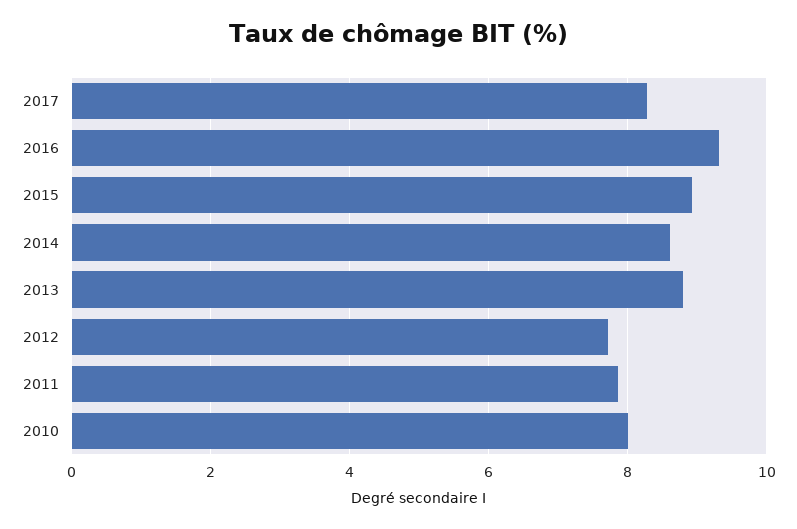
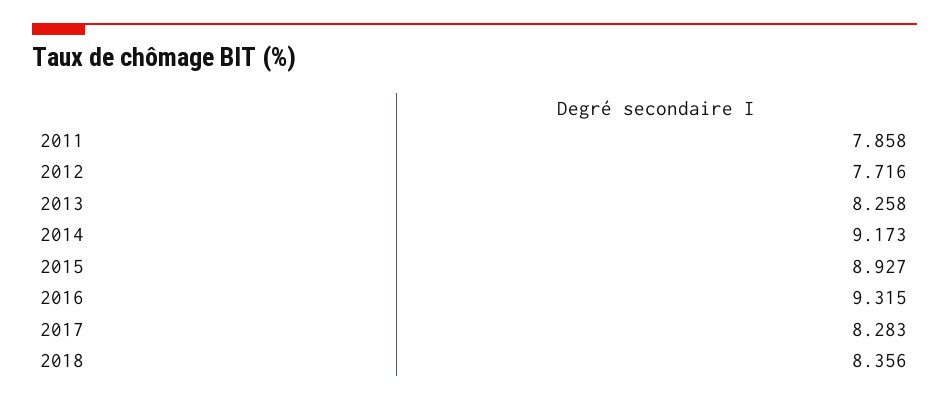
2014: 8.6 -> 9.173
2013: 8.8 -> 8.258
2010: 8 -> none
2018: none -> 8.356

